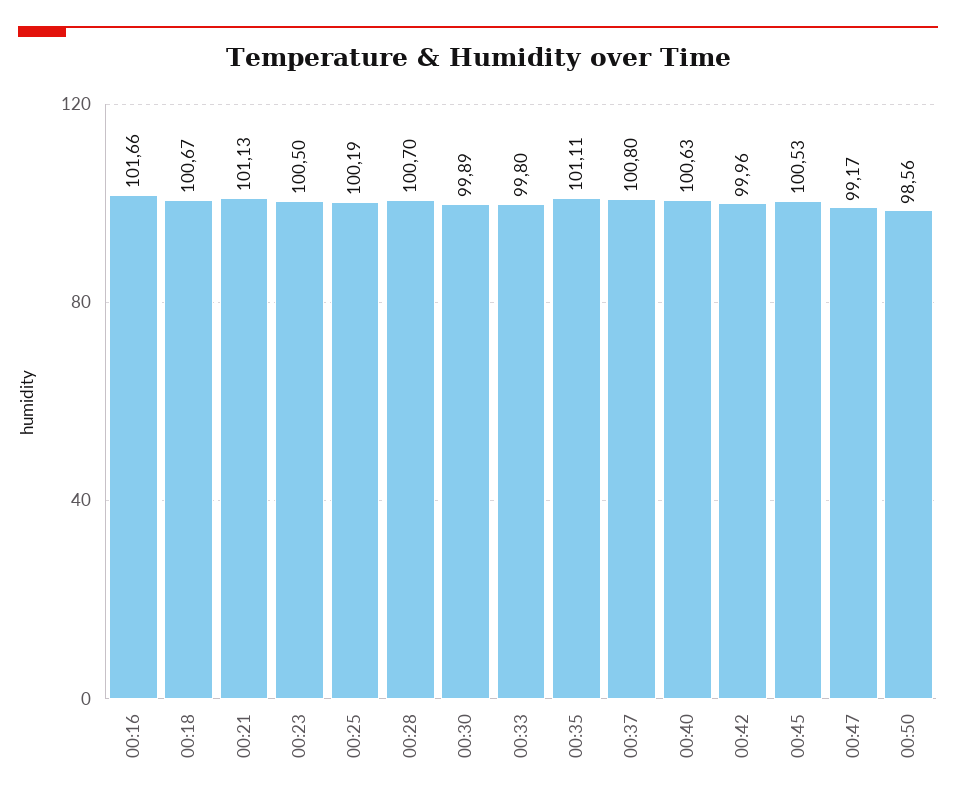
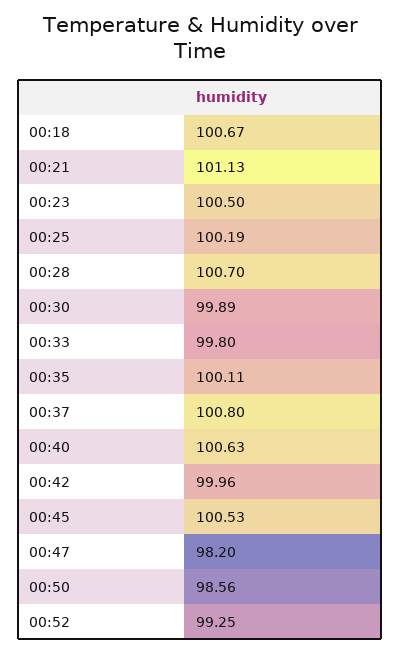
00:16: 101.66 -> none
00:35: 101.11 -> 100.11
00:47: 99.17 -> 98.2
00:52: none -> 99.25

